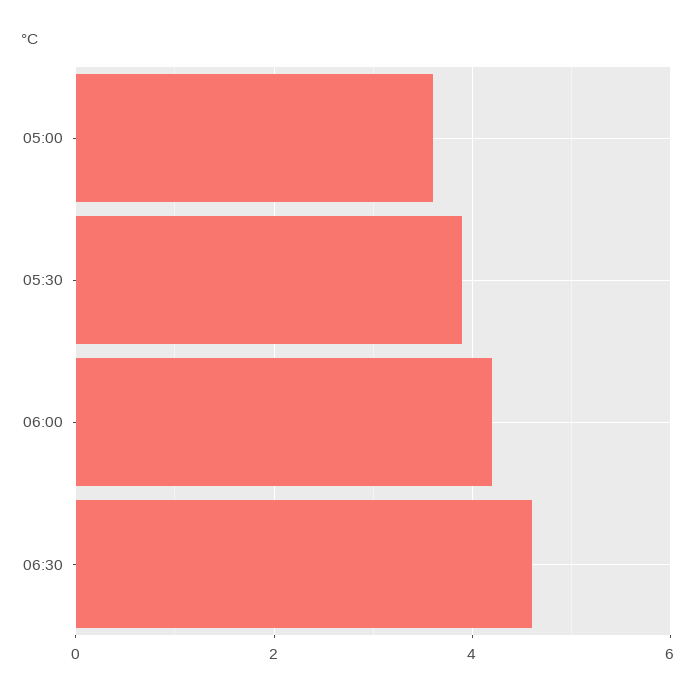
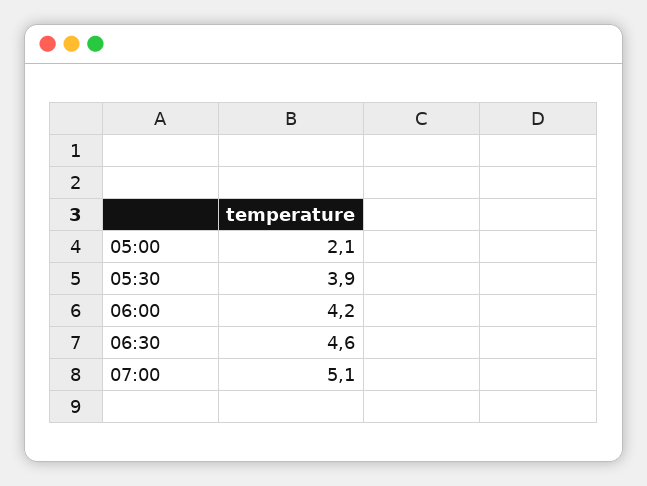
05:00: 3.5 -> 2.1
07:00: none -> 5.1

